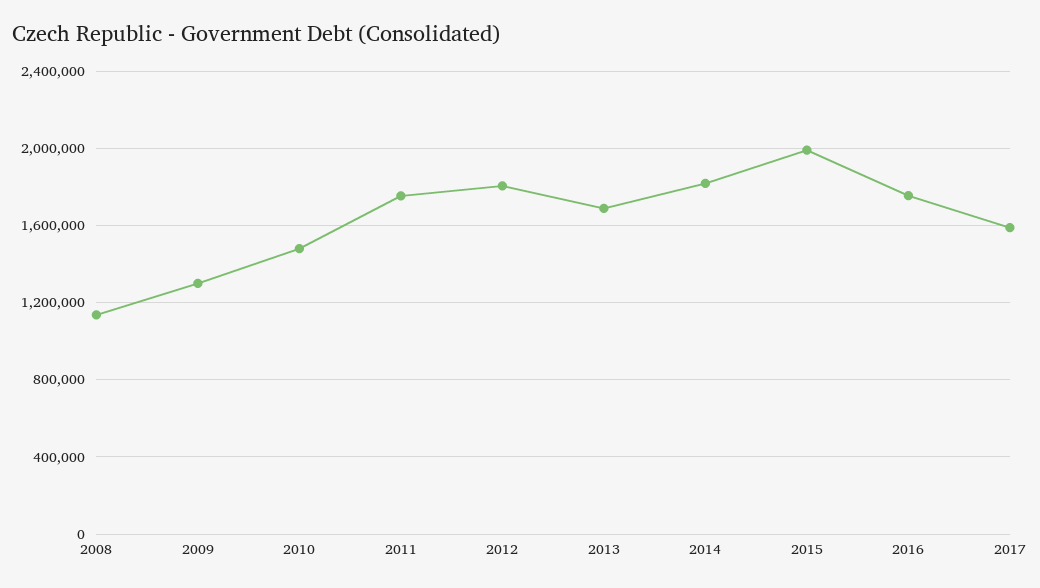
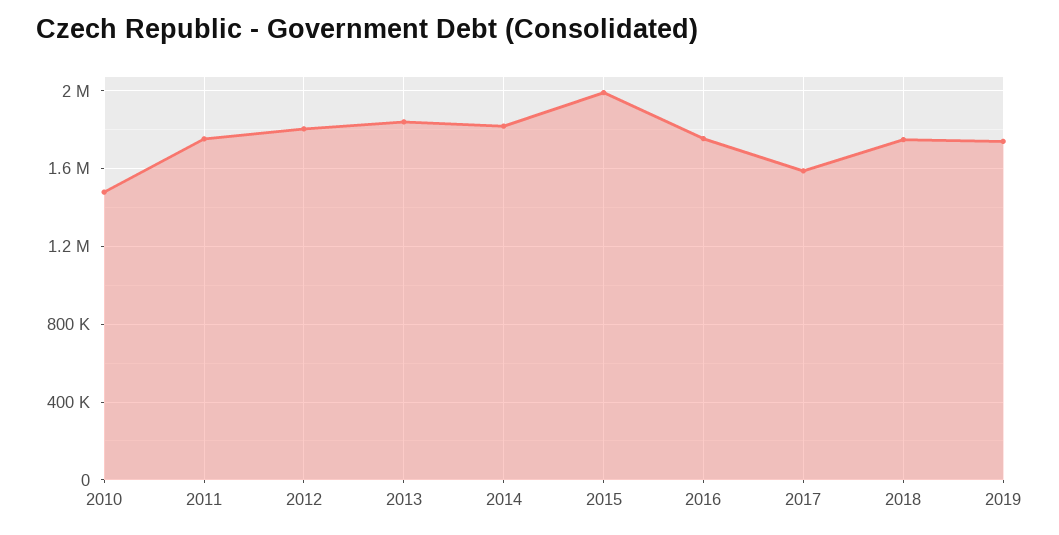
2008: 1150000 -> none
2009: 1300000 -> none
2013: 1700000 -> 1850000
2018: none -> 1750000
2019: none -> 1750000

